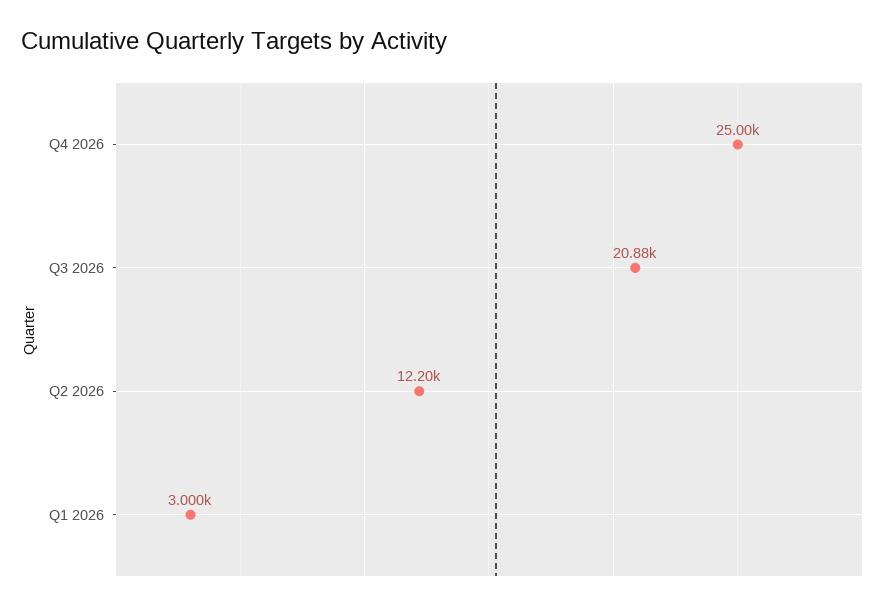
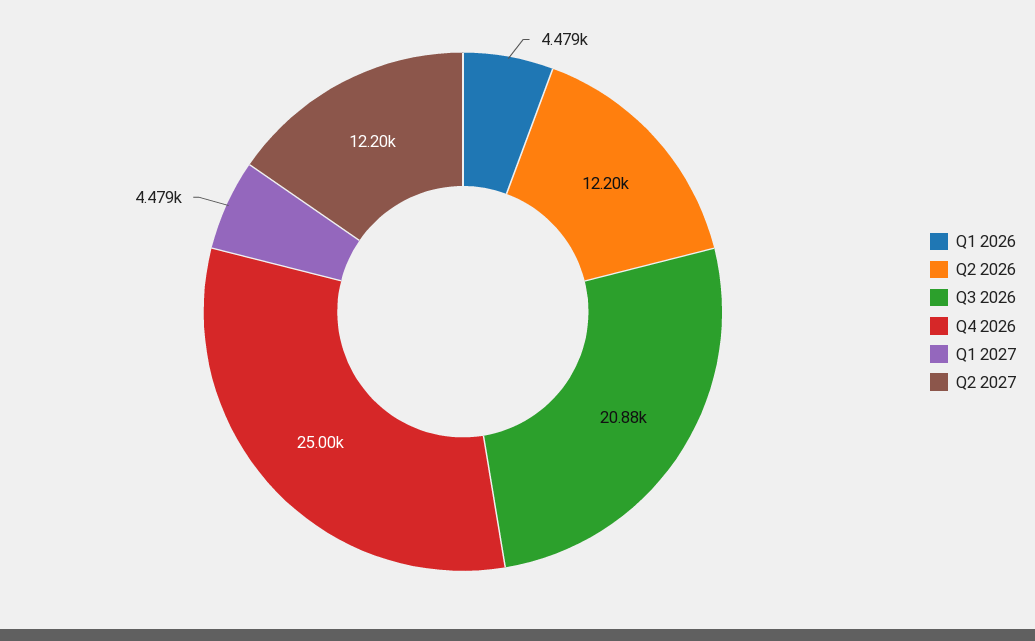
Q1 2026: 3000 -> 4479
Q1 2027: none -> 4479
Q2 2027: none -> 12200

